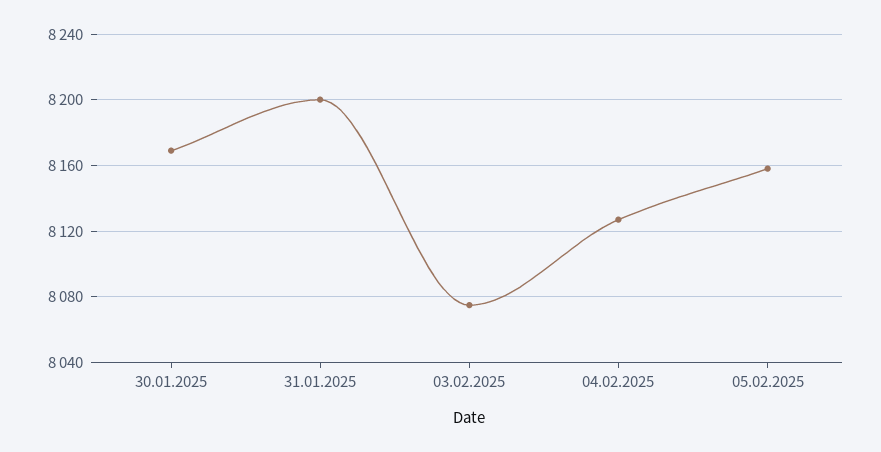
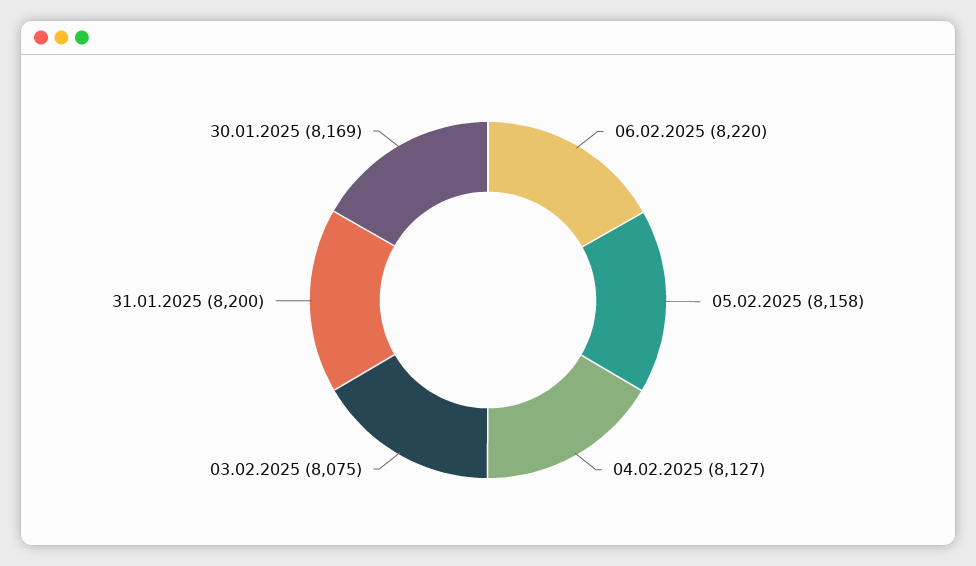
06.02.2025: none -> 8220

